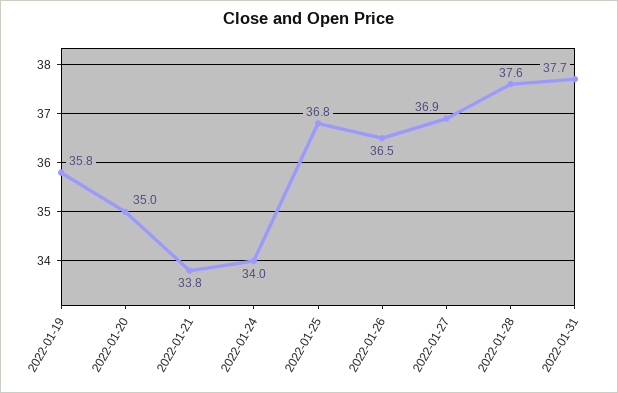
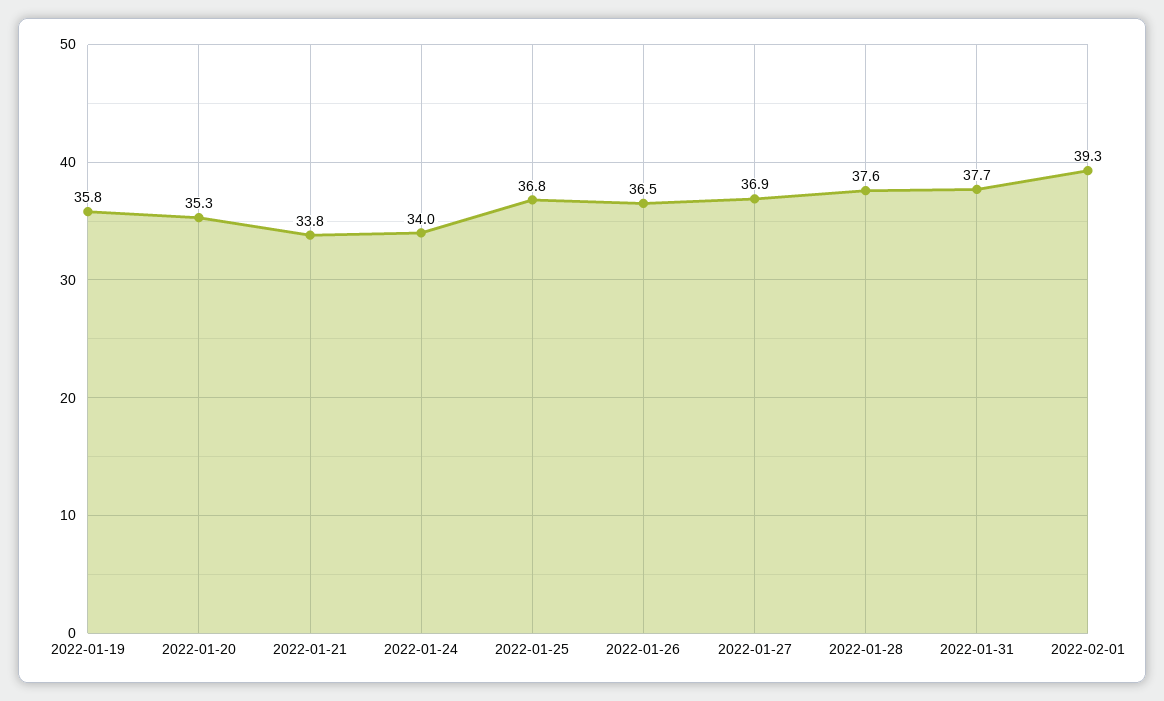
2022-01-20: 35 -> 35.3
2022-02-01: none -> 39.3

